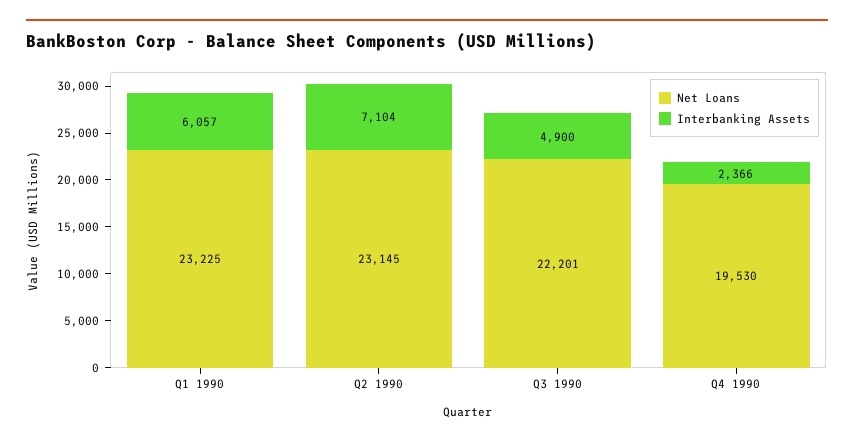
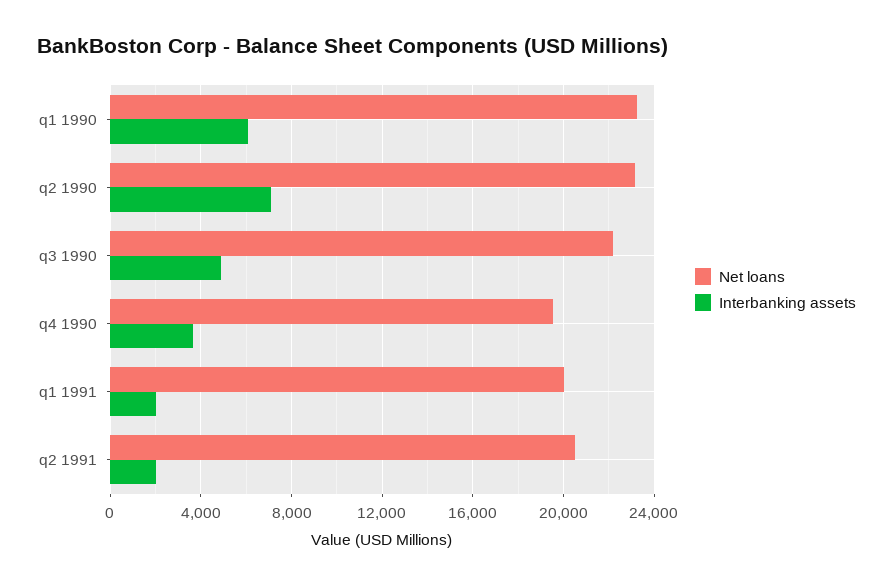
Interbanking Assets, Q4 1990: 2366 -> 3500
Net Loans, q1 1991: none -> 20000
Interbanking Assets, q1 1991: none -> 2000
Net Loans, q2 1991: none -> 20500
Interbanking Assets, q2 1991: none -> 2000

